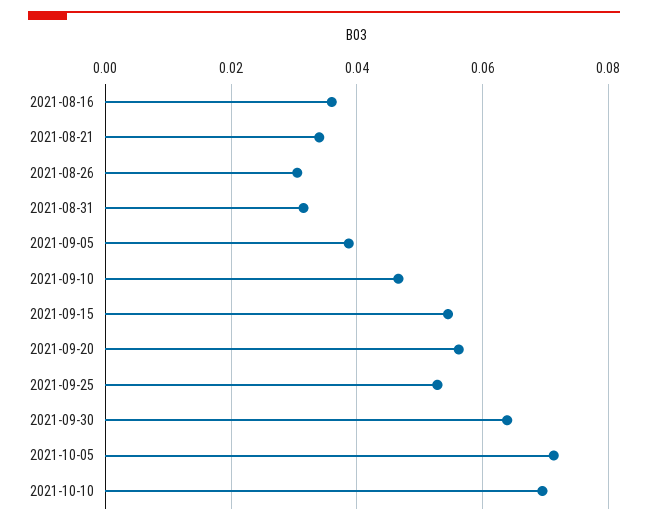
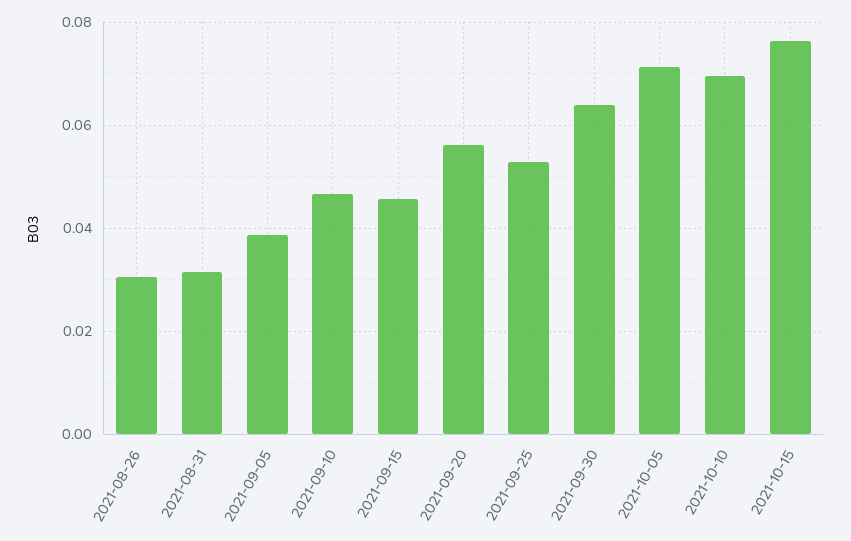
2021-08-16: 0.036 -> none
2021-08-21: 0.034 -> none
2021-09-15: 0.054 -> 0.046
2021-10-15: none -> 0.076

